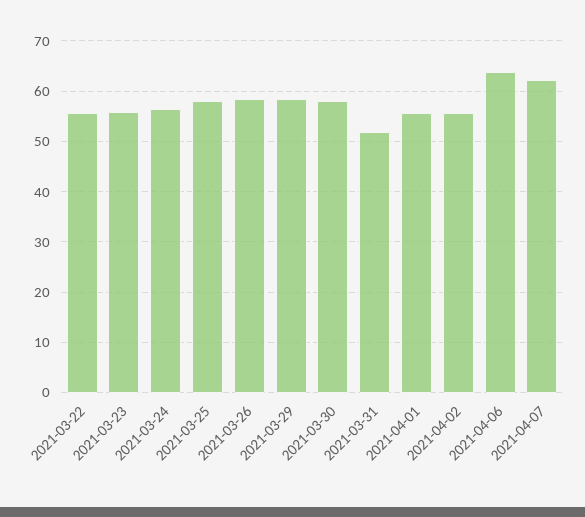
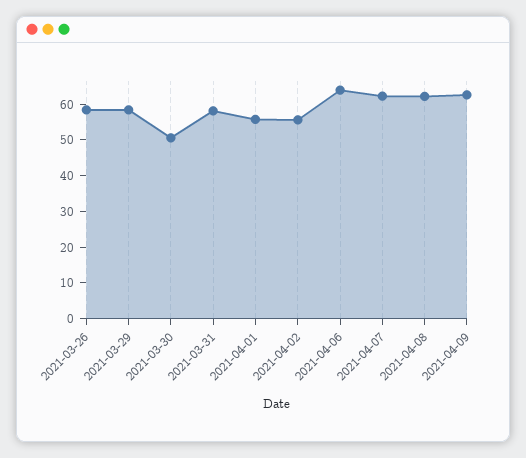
2021-03-22: 56 -> none
2021-03-23: 56 -> none
2021-03-24: 56 -> none
2021-03-25: 58 -> none
2021-03-30: 58 -> 50
2021-03-31: 52 -> 57.5
2021-04-08: none -> 62.5
2021-04-09: none -> 62.5

